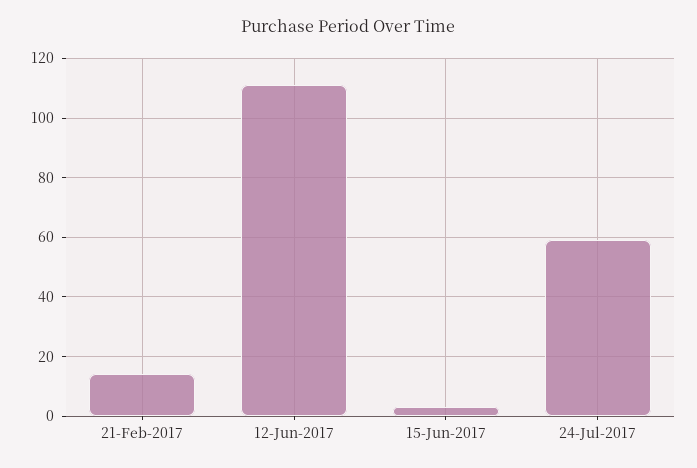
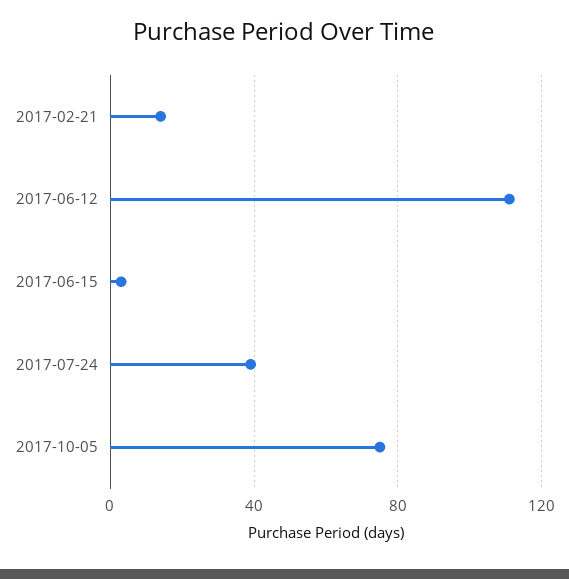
24-Jul-2017: 60 -> 40
2017-10-05: none -> 75

